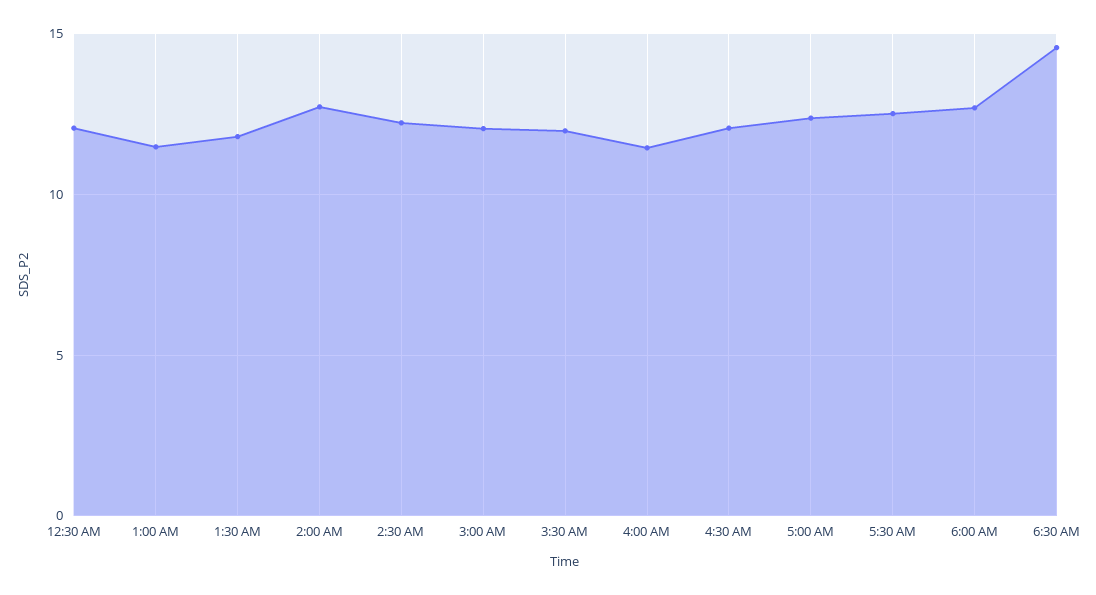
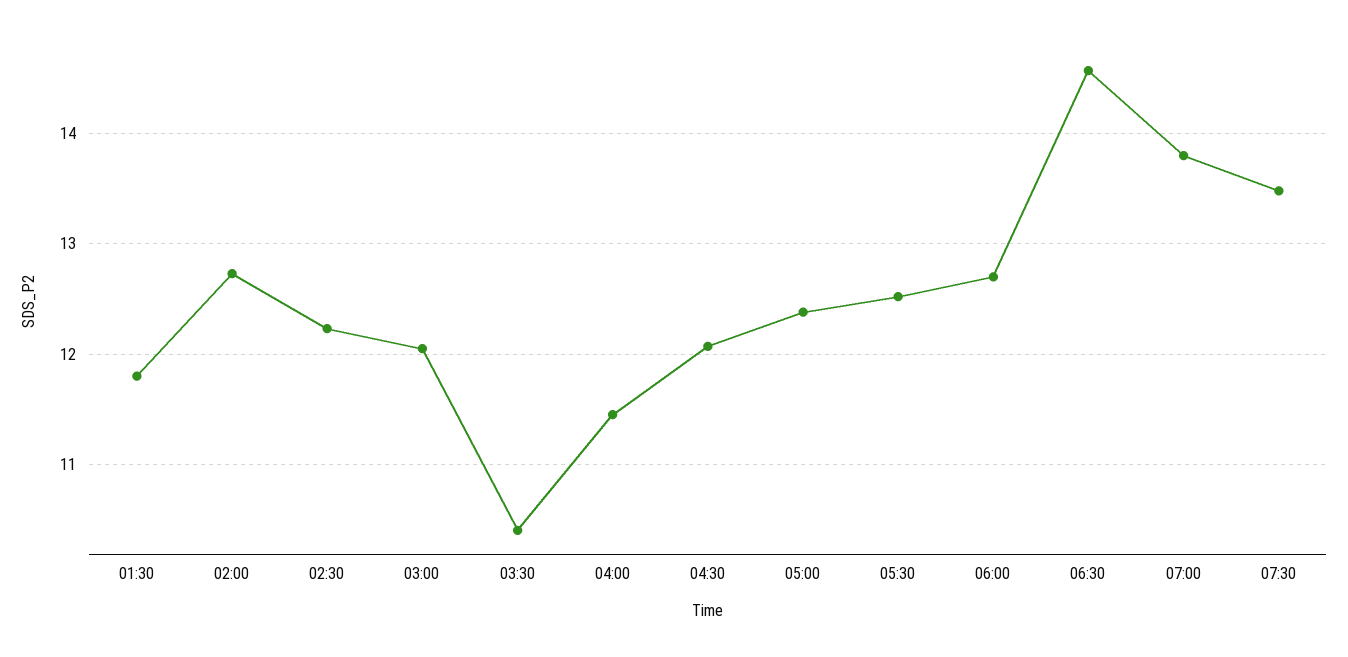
12:30 AM: 12 -> none
1:00 AM: 11.5 -> none
3:30 AM: 12 -> 10.4
07:00: none -> 13.8
07:30: none -> 13.5

